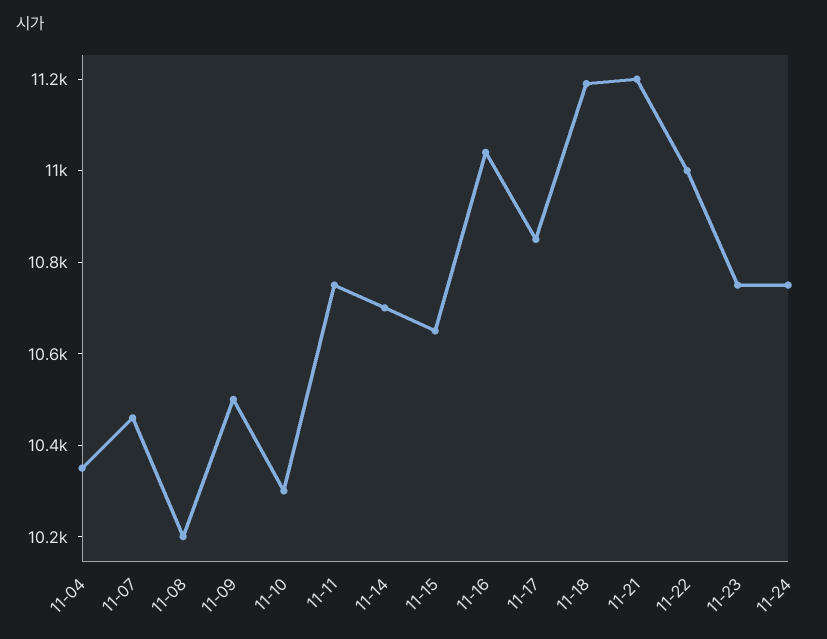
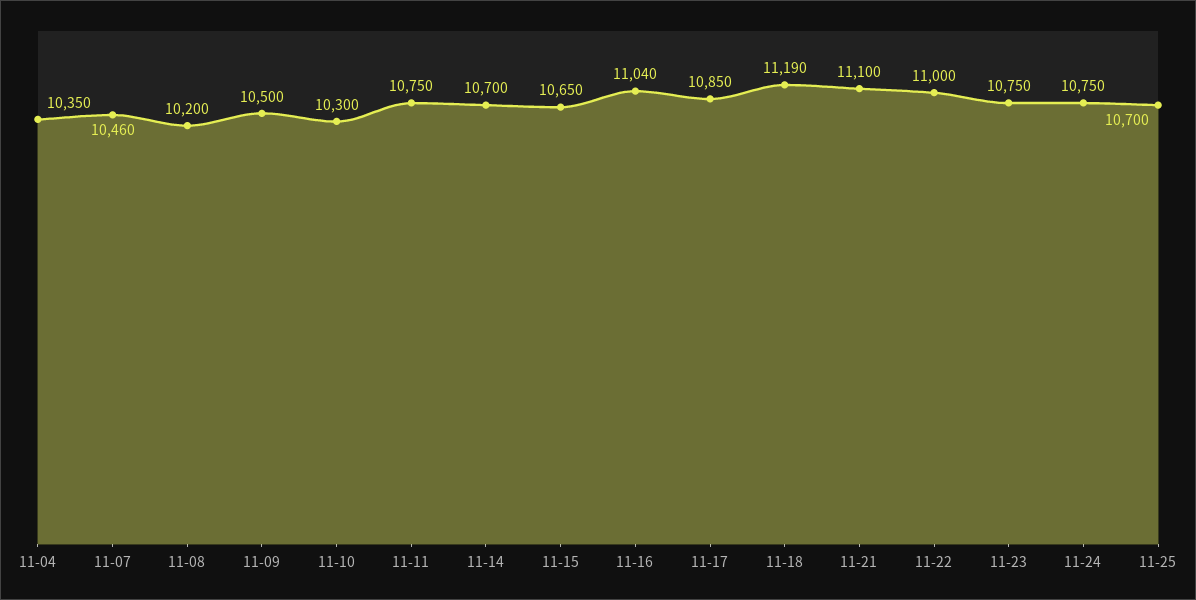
11-21: 11200 -> 11100
11-25: none -> 10700

